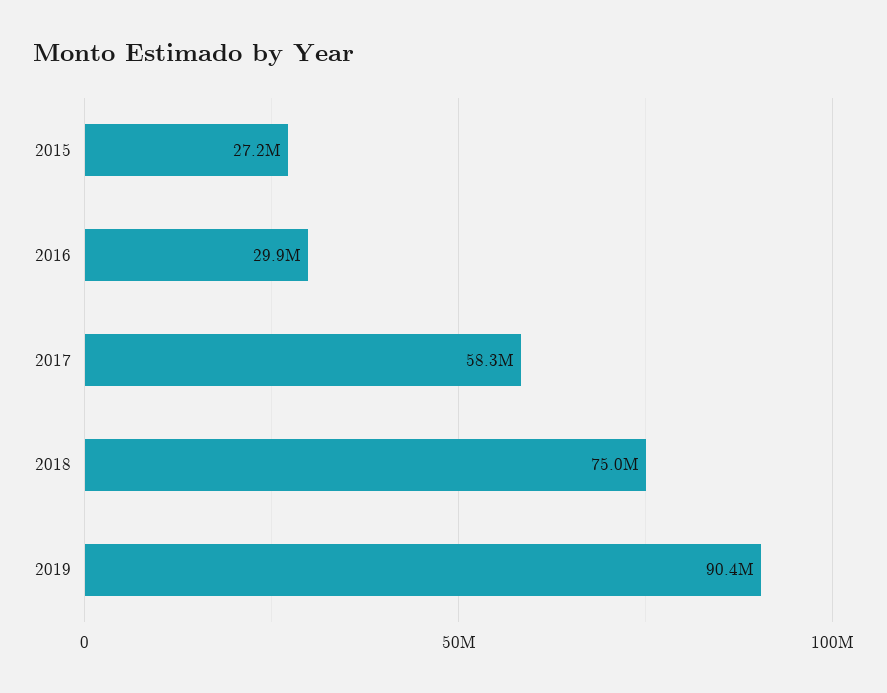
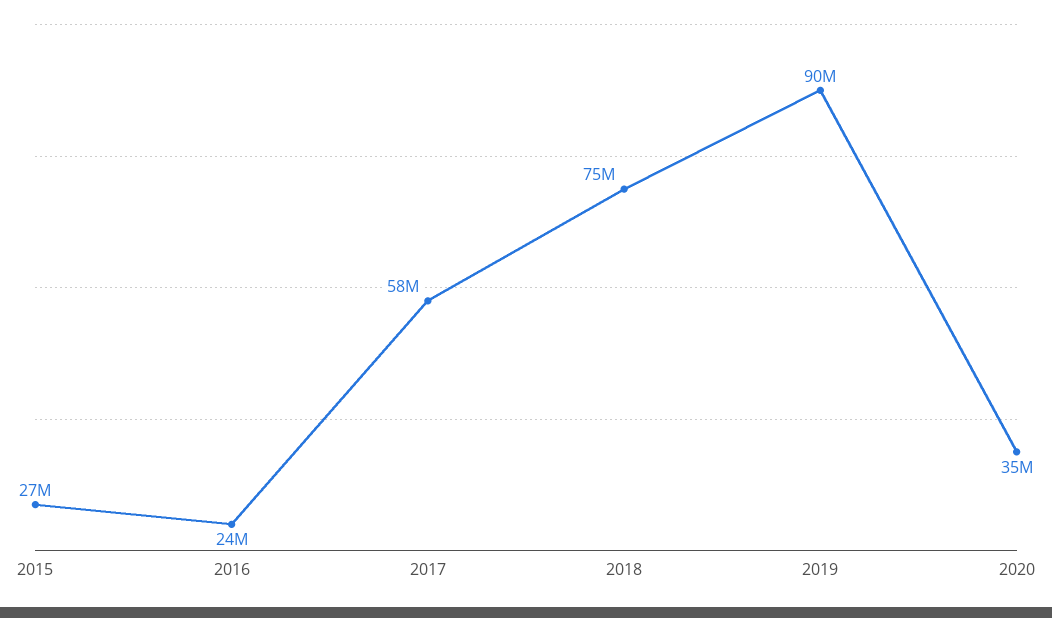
2016: 29900000 -> 24000000
2020: none -> 35000000

